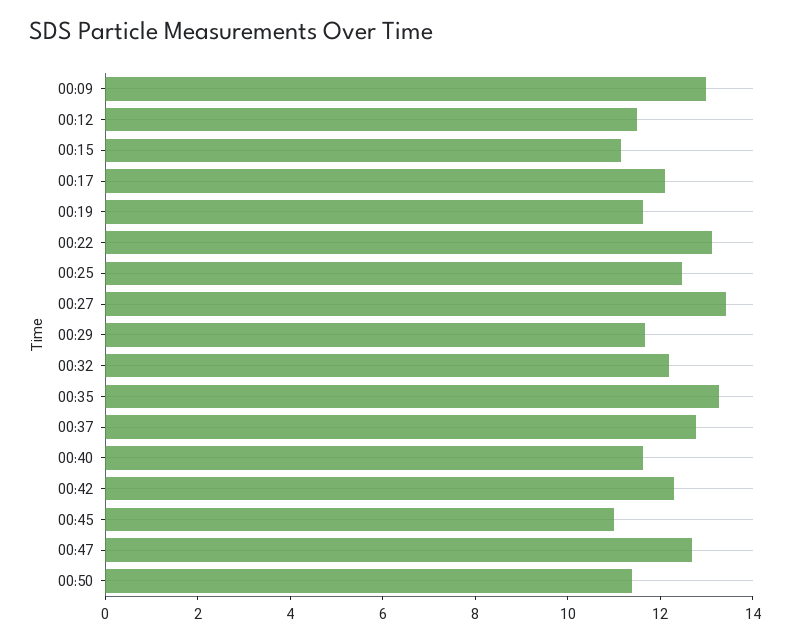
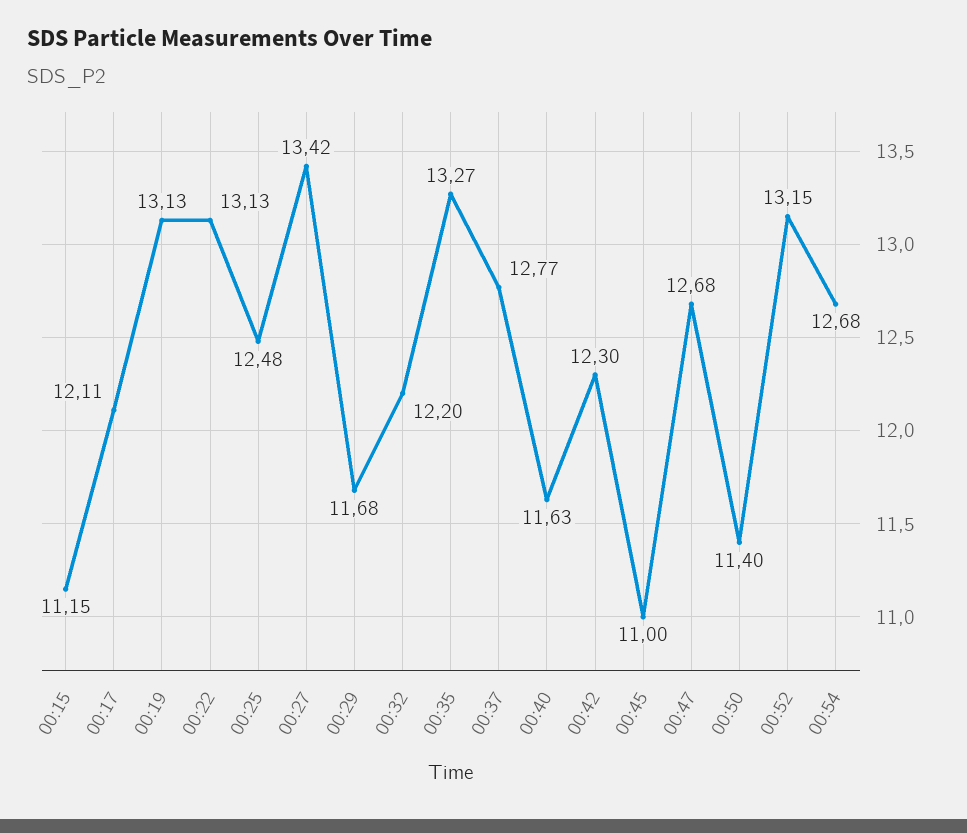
00:09: 13 -> none
00:12: 11.5 -> none
00:19: 11.5 -> 13.13
00:52: none -> 13.15
00:54: none -> 12.68

